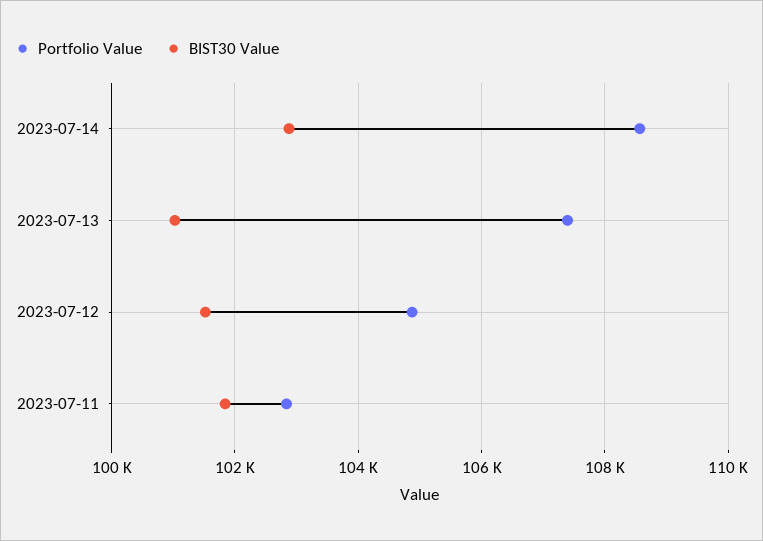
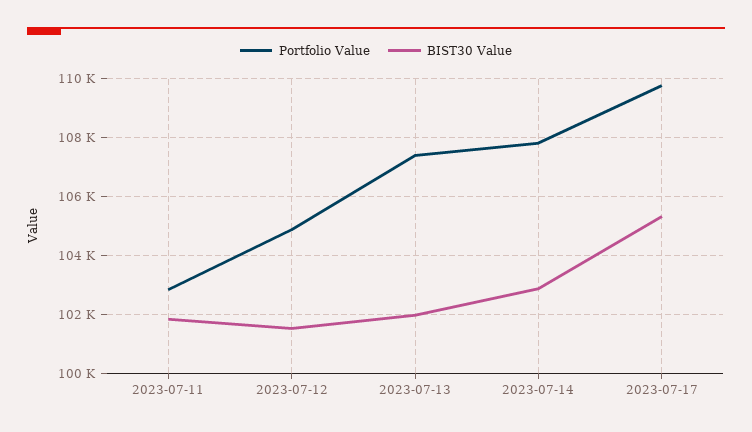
Portfolio Value, 2023-07-14: 108600 -> 107750
BIST30 Value, 2023-07-13: 101000 -> 102000
Portfolio Value, 2023-07-17: none -> 109750
BIST30 Value, 2023-07-17: none -> 105250

